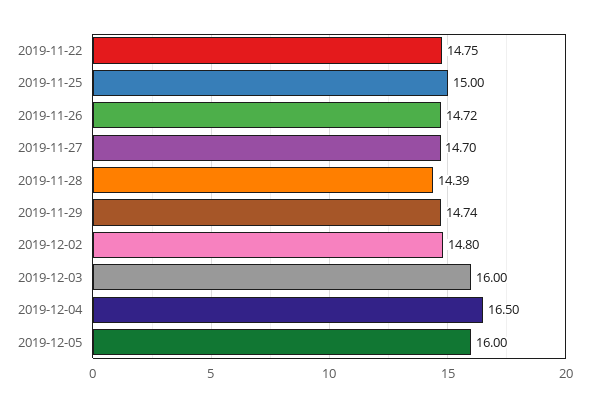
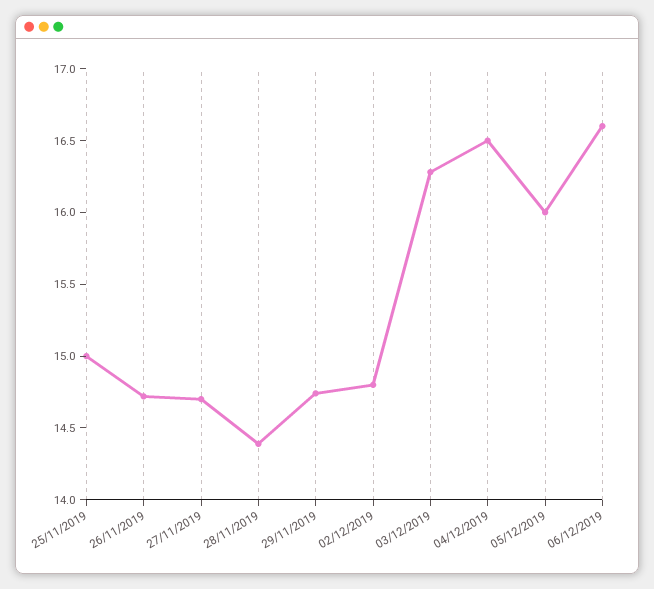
2019-11-22: 14.75 -> none
2019-12-03: 16 -> 16.3
06/12/2019: none -> 16.6

